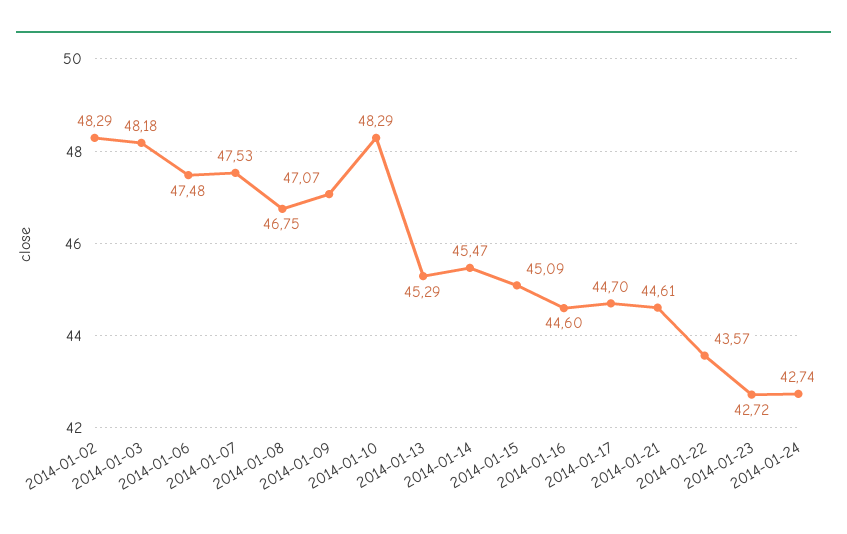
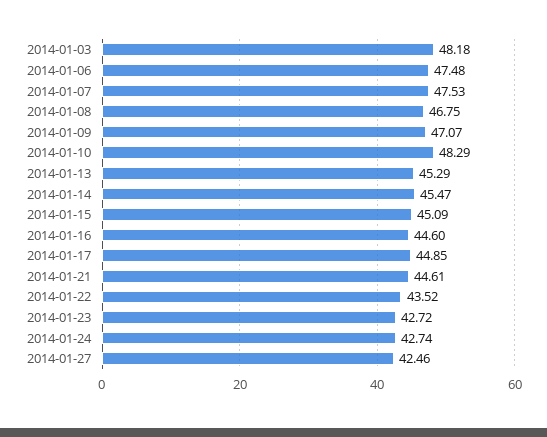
2014-01-02: 48.29 -> none
2014-01-17: 44.7 -> 44.85
2014-01-22: 43.57 -> 43.52
2014-01-27: none -> 42.46

